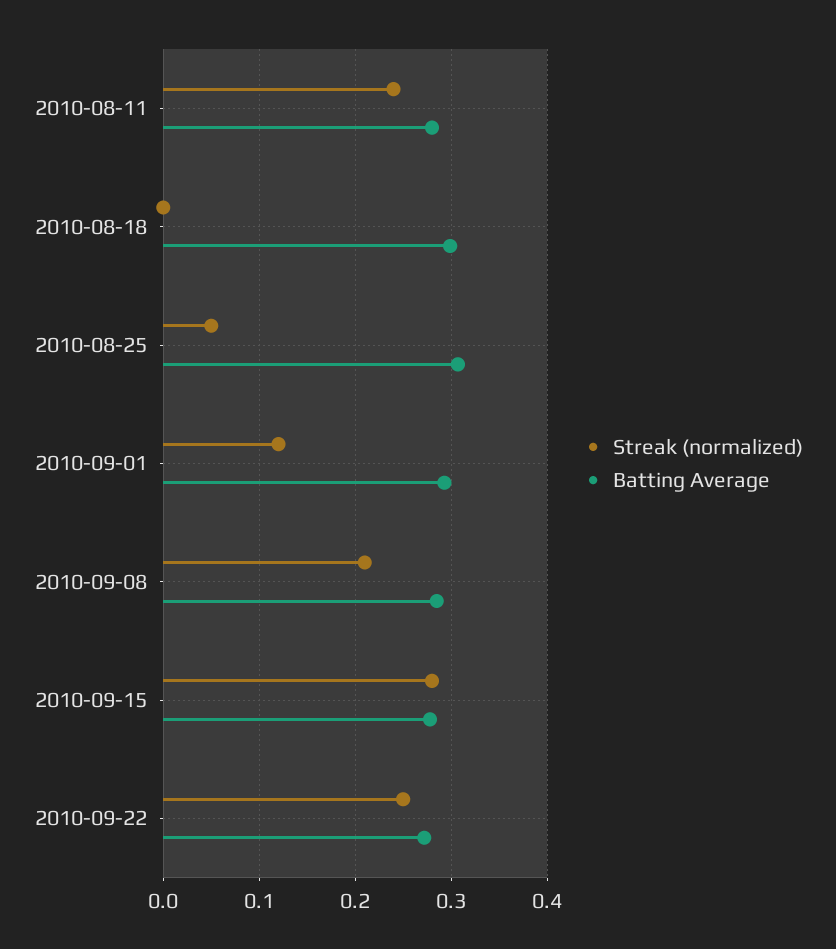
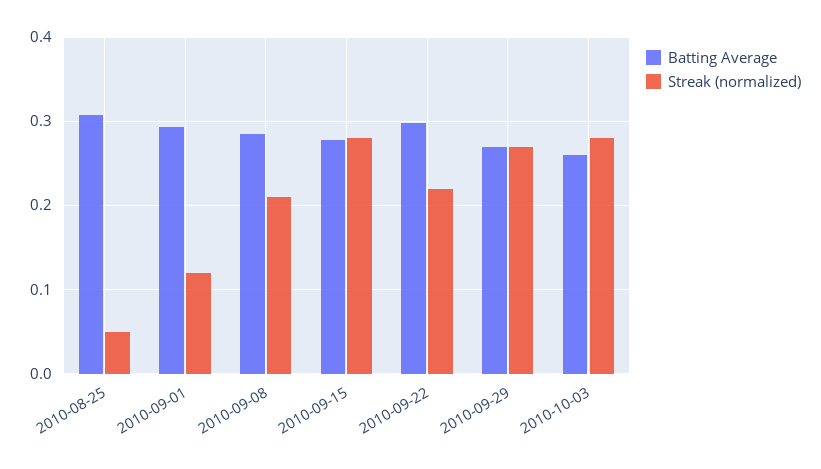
Streak (normalized), 2010-08-11: 0.24 -> none
Batting Average, 2010-08-11: 0.28 -> none
Streak (normalized), 2010-08-18: 0 -> none
Batting Average, 2010-08-18: 0.3 -> none
Streak (normalized), 2010-09-22: 0.25 -> 0.22
Batting Average, 2010-09-22: 0.27 -> 0.3
Batting Average, 2010-09-29: none -> 0.27
Streak (normalized), 2010-09-29: none -> 0.27
Batting Average, 2010-10-03: none -> 0.26
Streak (normalized), 2010-10-03: none -> 0.28

